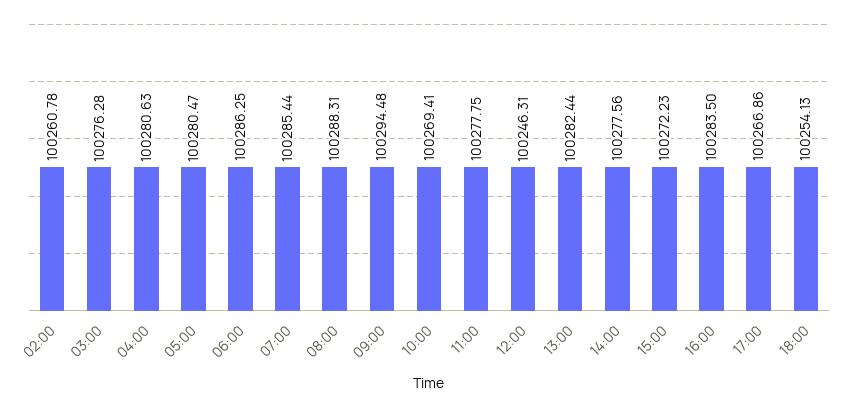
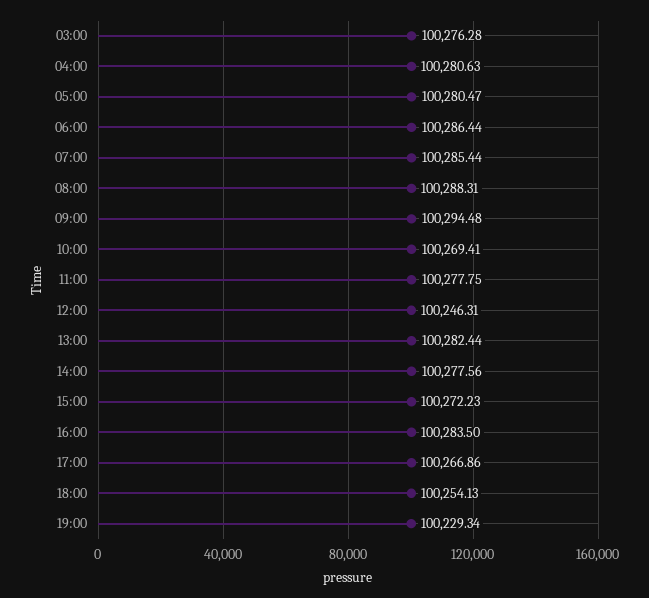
02:00: 100260.78 -> none
06:00: 100286.25 -> 100286.44
19:00: none -> 100229.34

